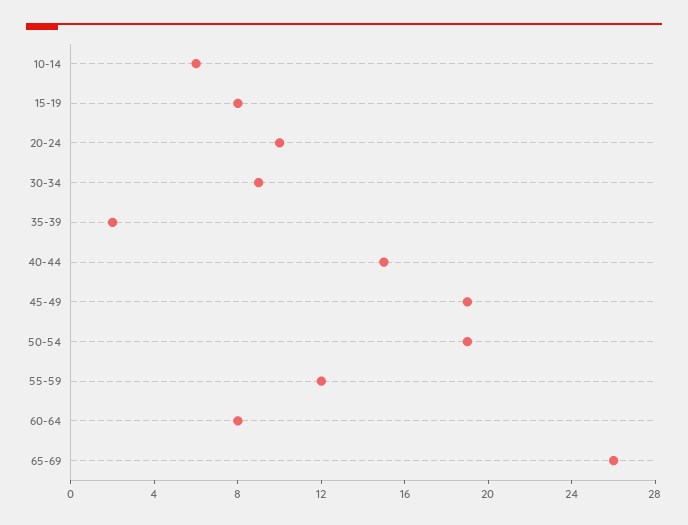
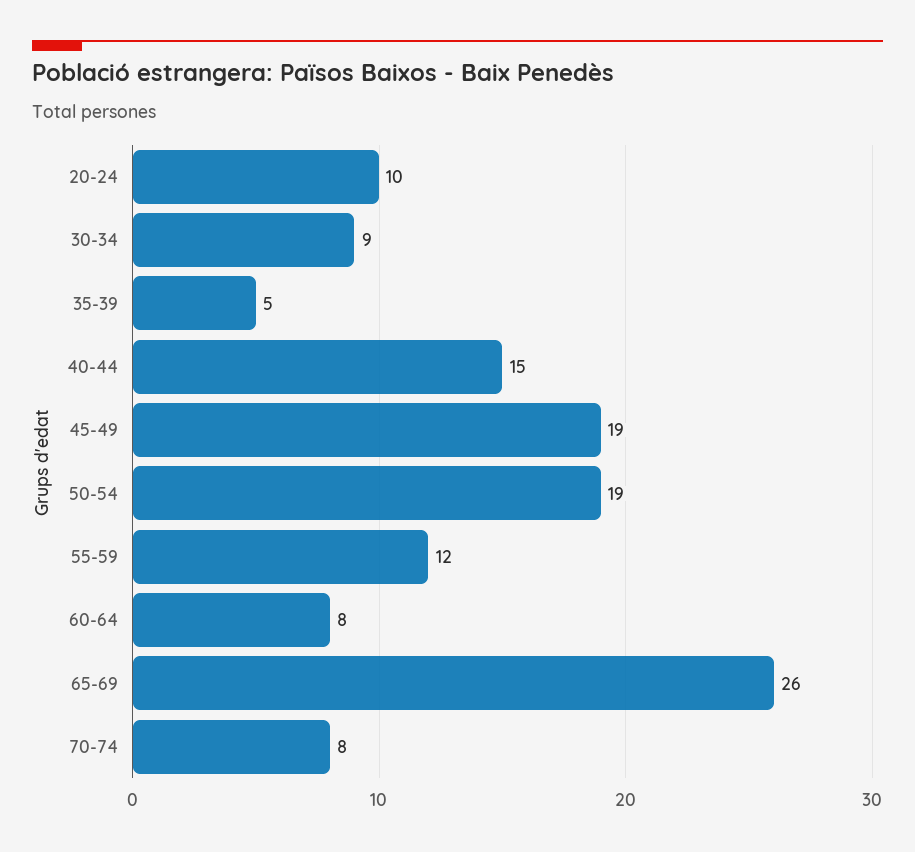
10-14: 6 -> none
15-19: 8 -> none
35-39: 2 -> 5
70-74: none -> 8

